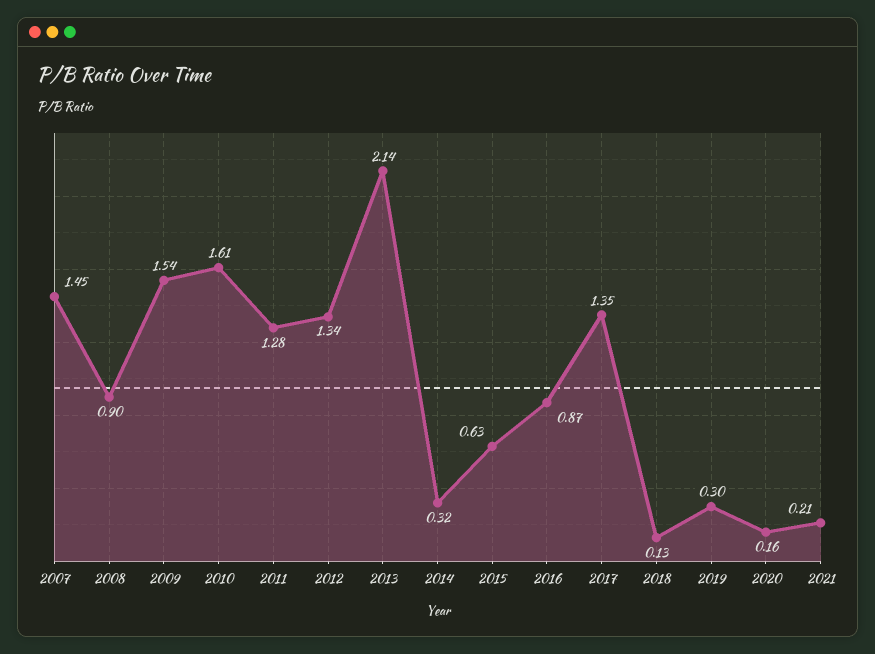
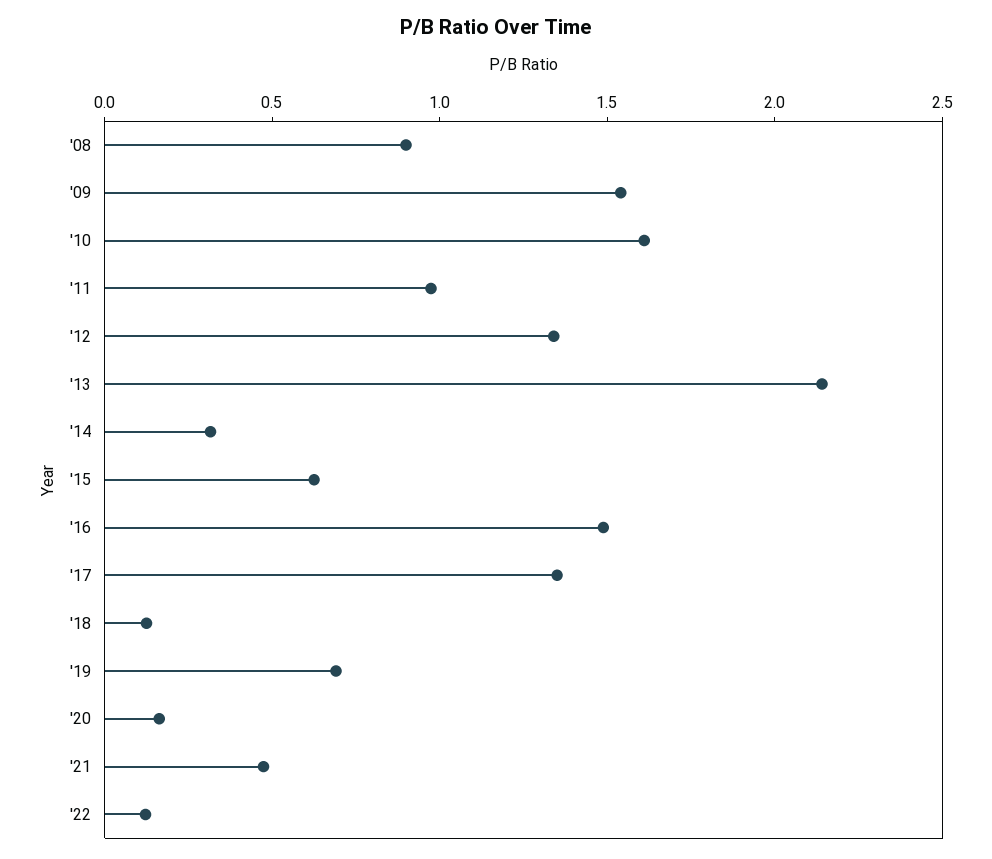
2007: 1.45 -> none
2011: 1.28 -> 1
2016: 0.87 -> 1.5
2019: 0.3 -> 0.7
2021: 0.21 -> 0.5
'22: none -> 0.1

